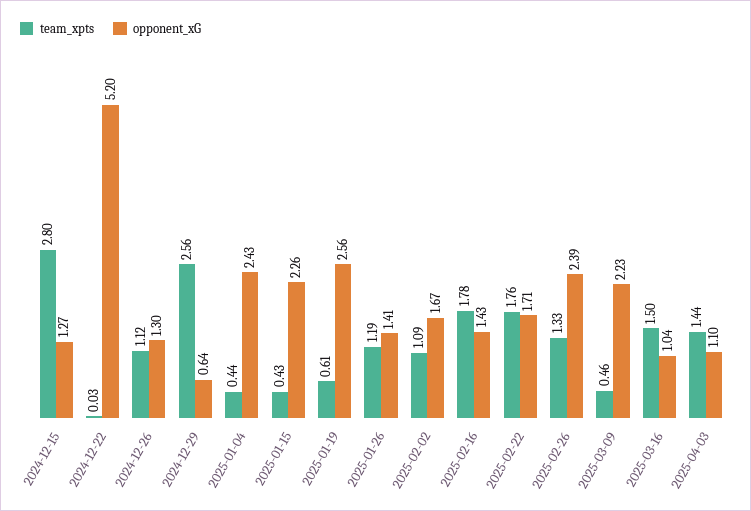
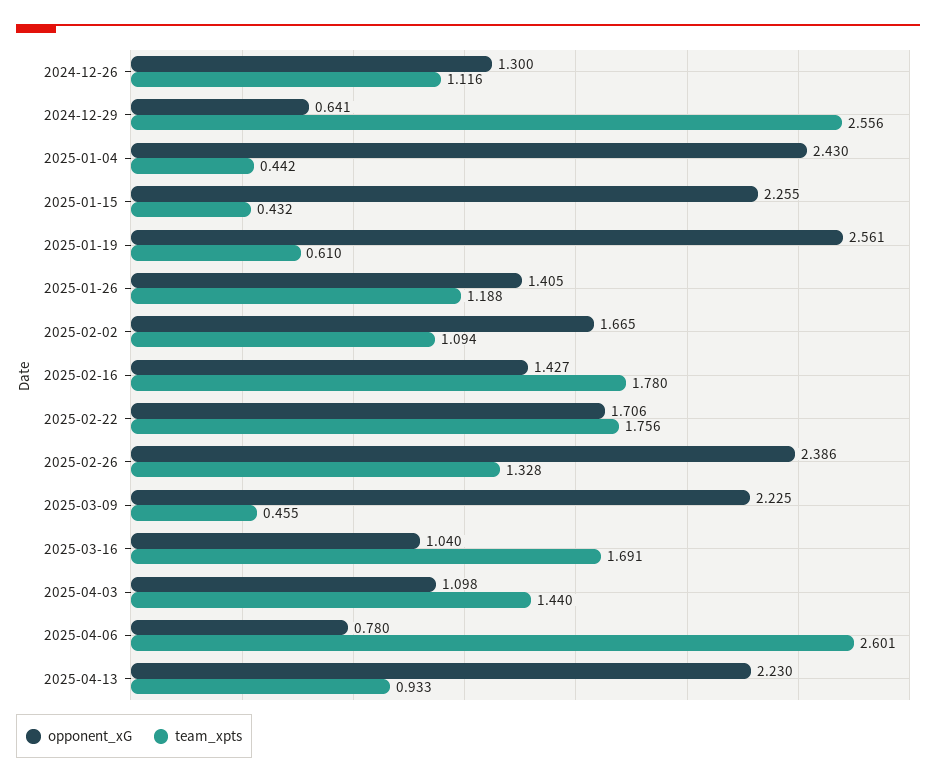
team_xpts, 2024-12-15: 2.8 -> none
opponent_xG, 2024-12-15: 1.27 -> none
team_xpts, 2024-12-22: 0.03 -> none
opponent_xG, 2024-12-22: 5.2 -> none
team_xpts, 2025-03-16: 1.5 -> 1.691
opponent_xG, 2025-04-06: none -> 0.78
team_xpts, 2025-04-06: none -> 2.601
opponent_xG, 2025-04-13: none -> 2.23
team_xpts, 2025-04-13: none -> 0.933

